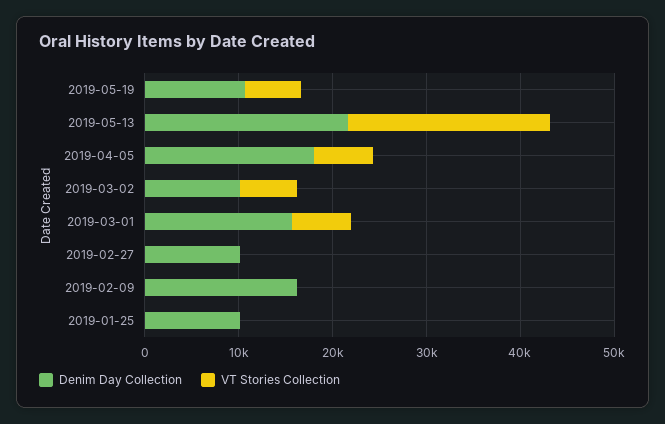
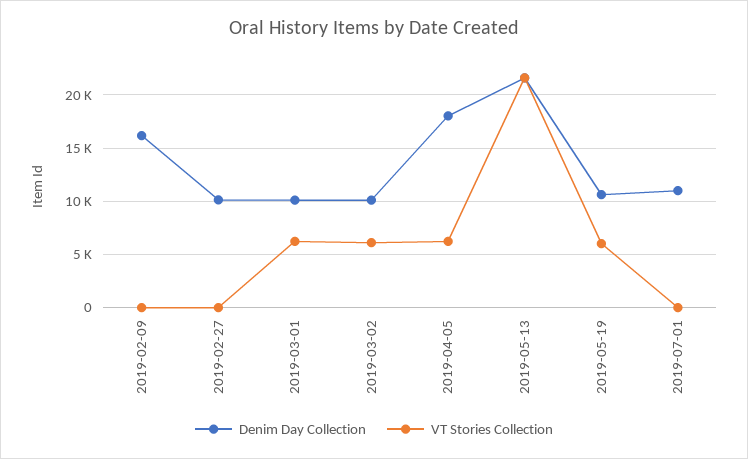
Denim Day Collection, 2019-03-01: 16000 -> 10000
Denim Day Collection, 2019-01-25: 10000 -> none
VT Stories Collection, 2019-01-25: 0 -> none
Denim Day Collection, 2019-07-01: none -> 11000
VT Stories Collection, 2019-07-01: none -> 0

